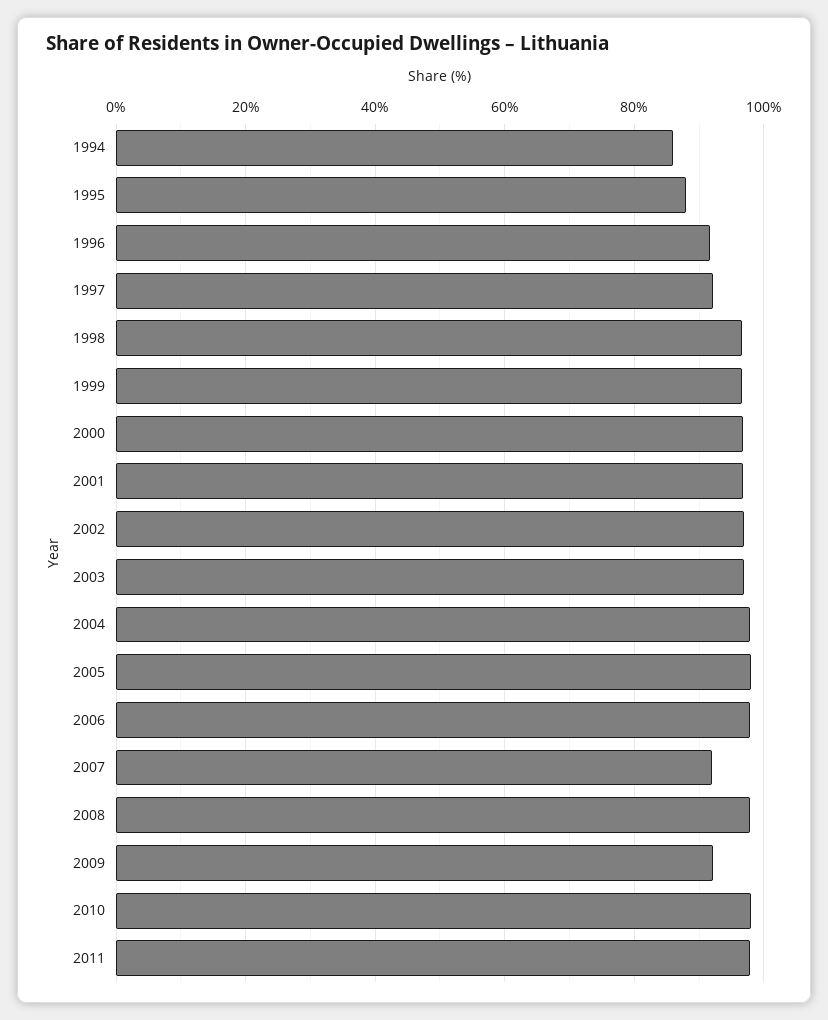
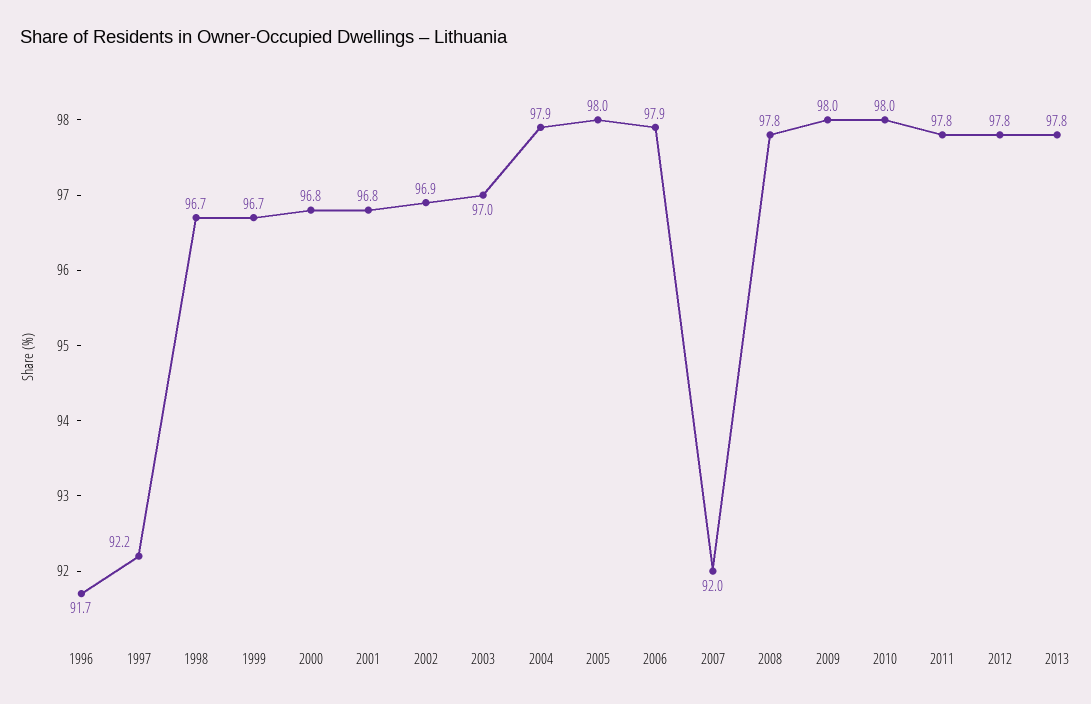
1994: 86 -> none
1995: 88 -> none
2009: 92 -> 98
2012: none -> 97.8
2013: none -> 97.8

